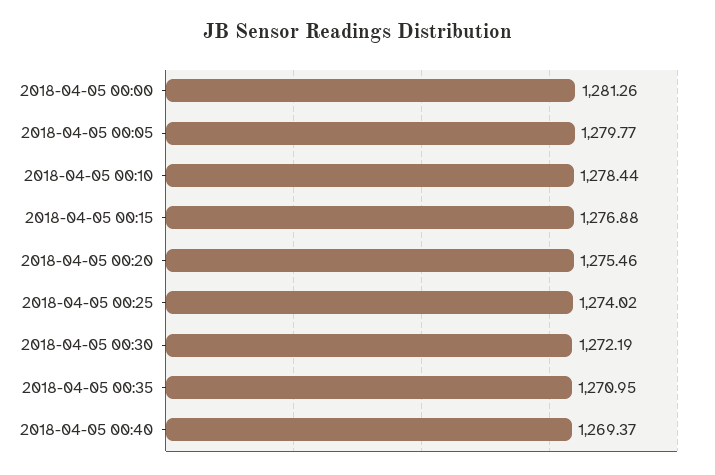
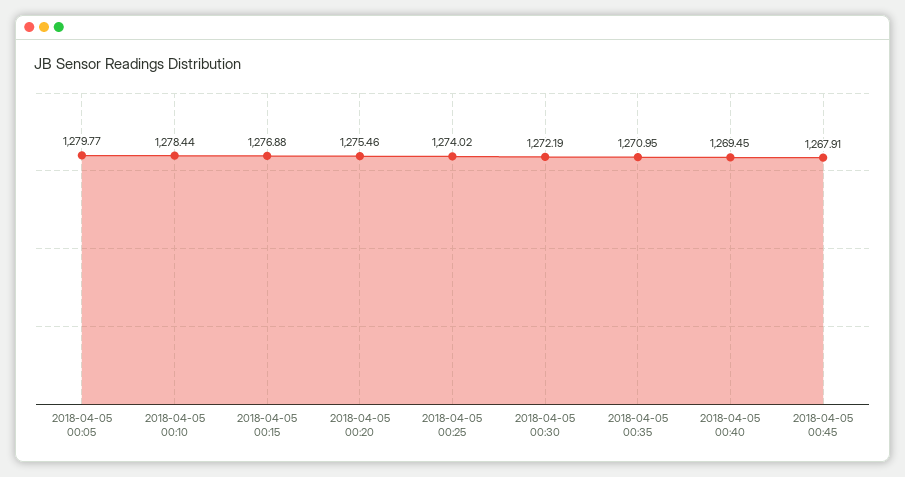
2018-04-05 00:00: 1281.26 -> none
2018-04-05 00:40: 1269.37 -> 1269.45
2018-04-05 00:45: none -> 1267.91

